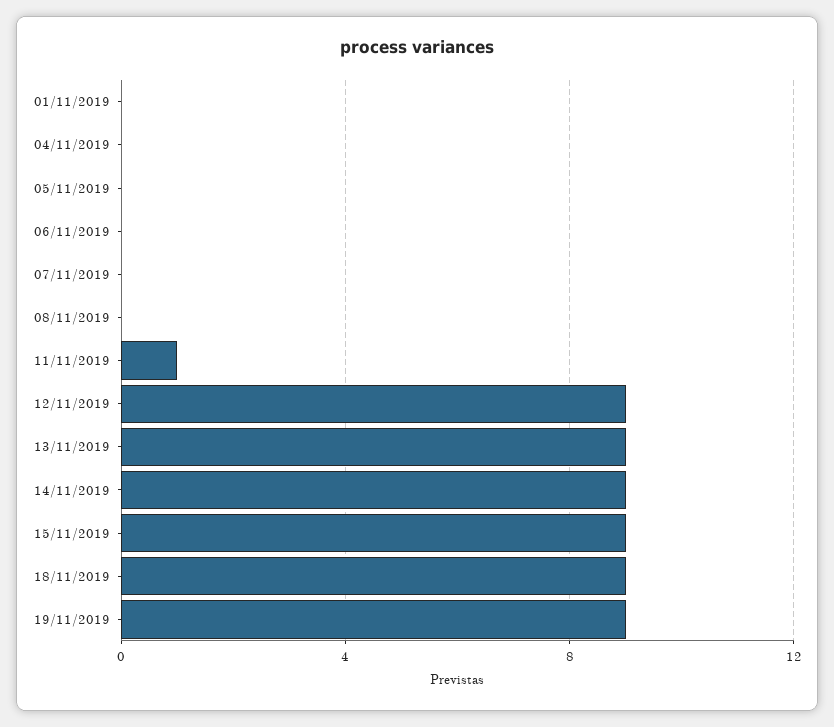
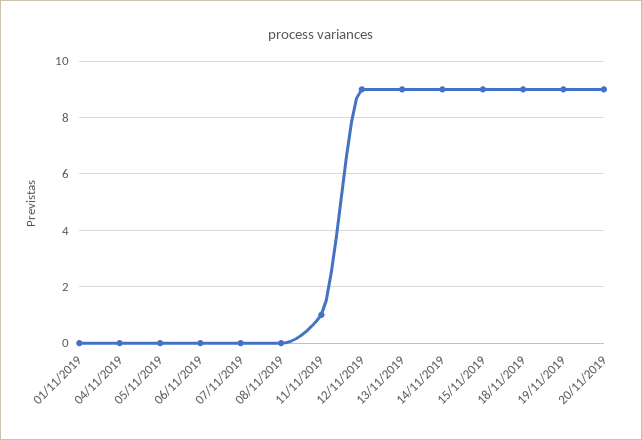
20/11/2019: none -> 9

